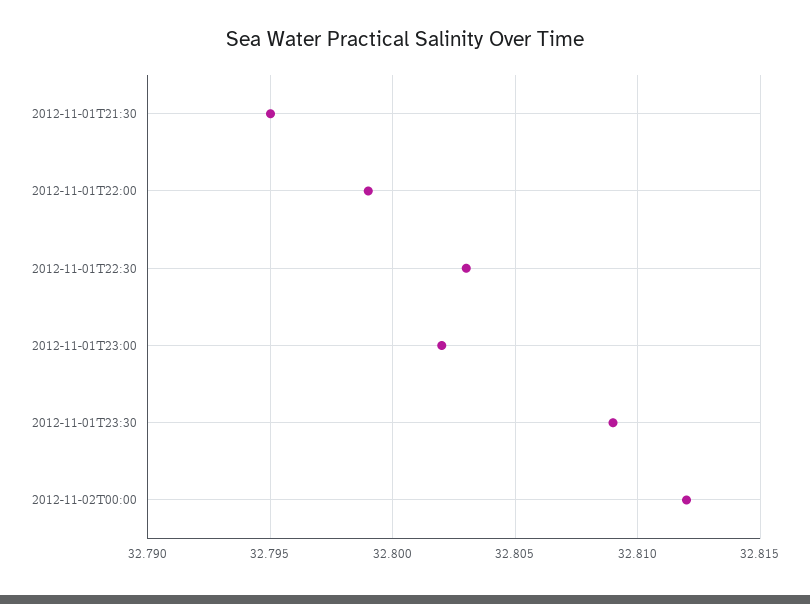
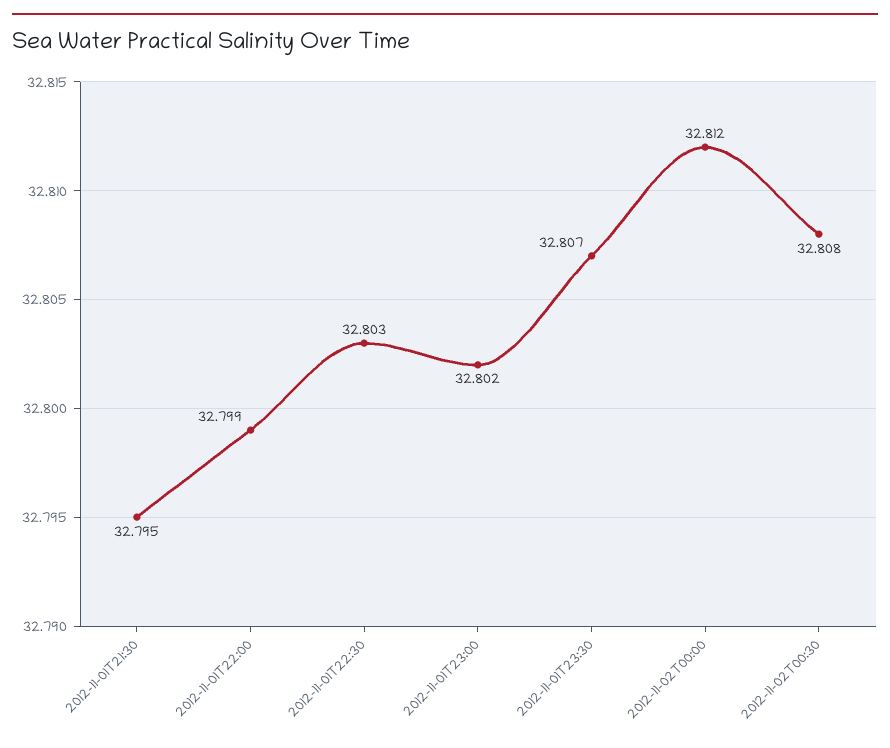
2012-11-01T23:30: 32.809 -> 32.807
2012-11-02T00:30: none -> 32.808

